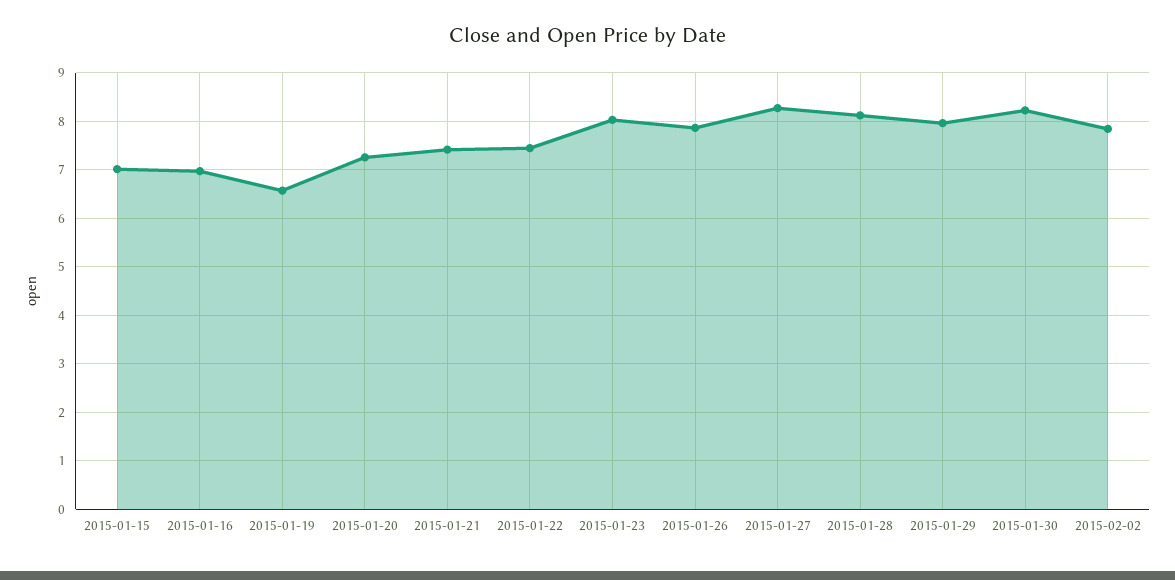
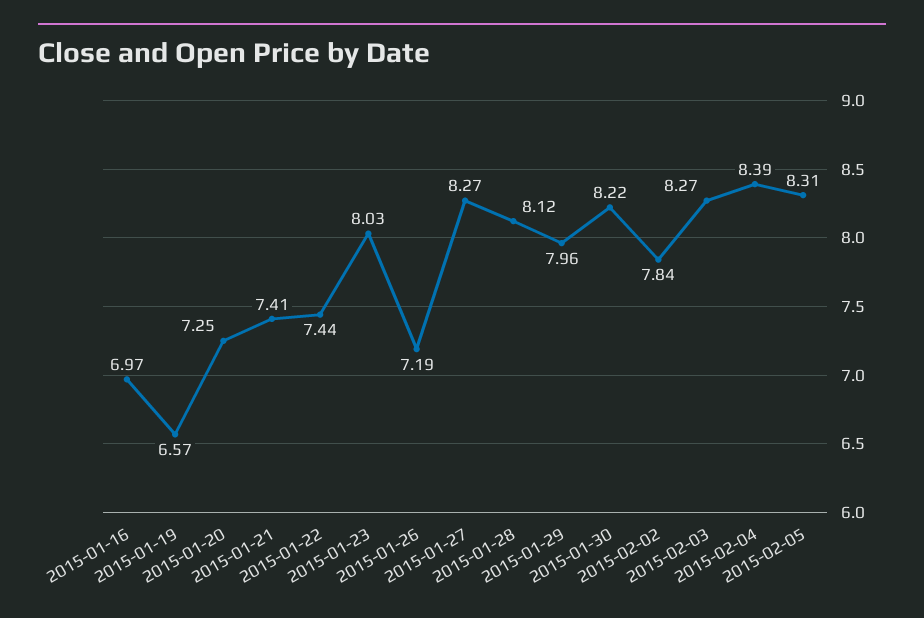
2015-01-15: 7 -> none
2015-01-26: 7.8 -> 7.19
2015-02-03: none -> 8.27
2015-02-04: none -> 8.39
2015-02-05: none -> 8.31

